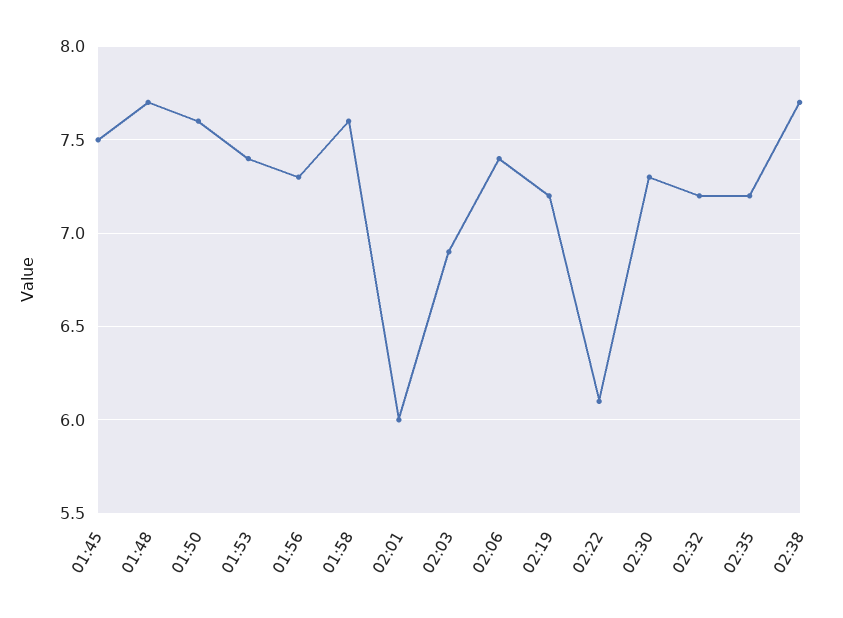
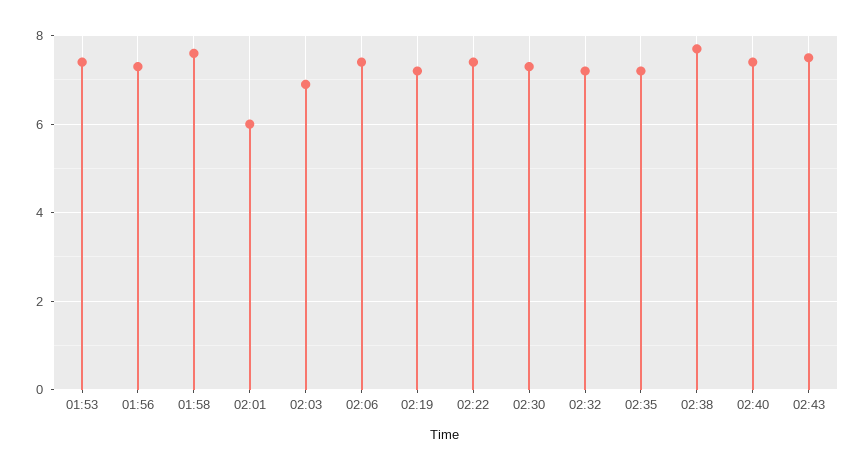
01:45: 7.5 -> none
01:48: 7.7 -> none
01:50: 7.6 -> none
02:22: 6.1 -> 7.5
02:40: none -> 7.5
02:43: none -> 7.5

